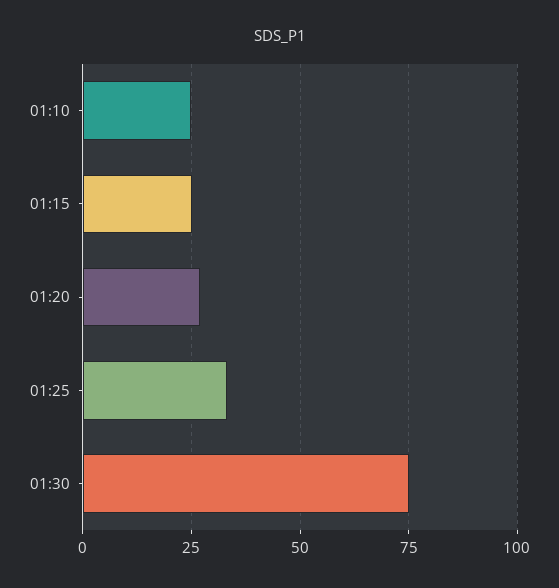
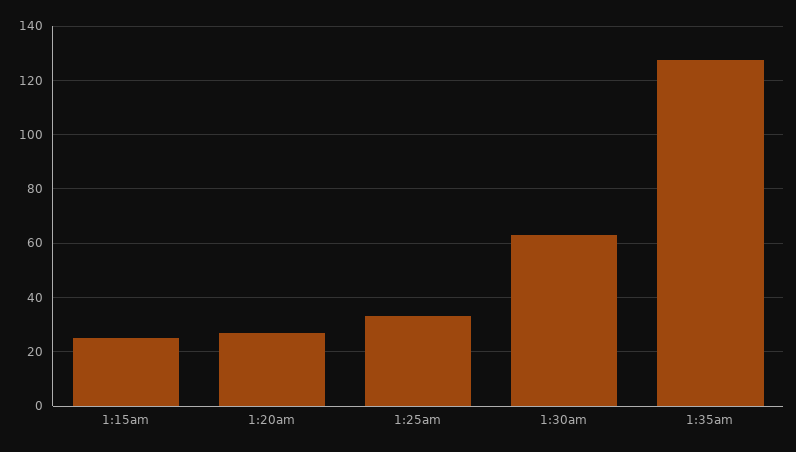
01:10: 25 -> none
01:30: 75 -> 62.5
1:35am: none -> 127.5

